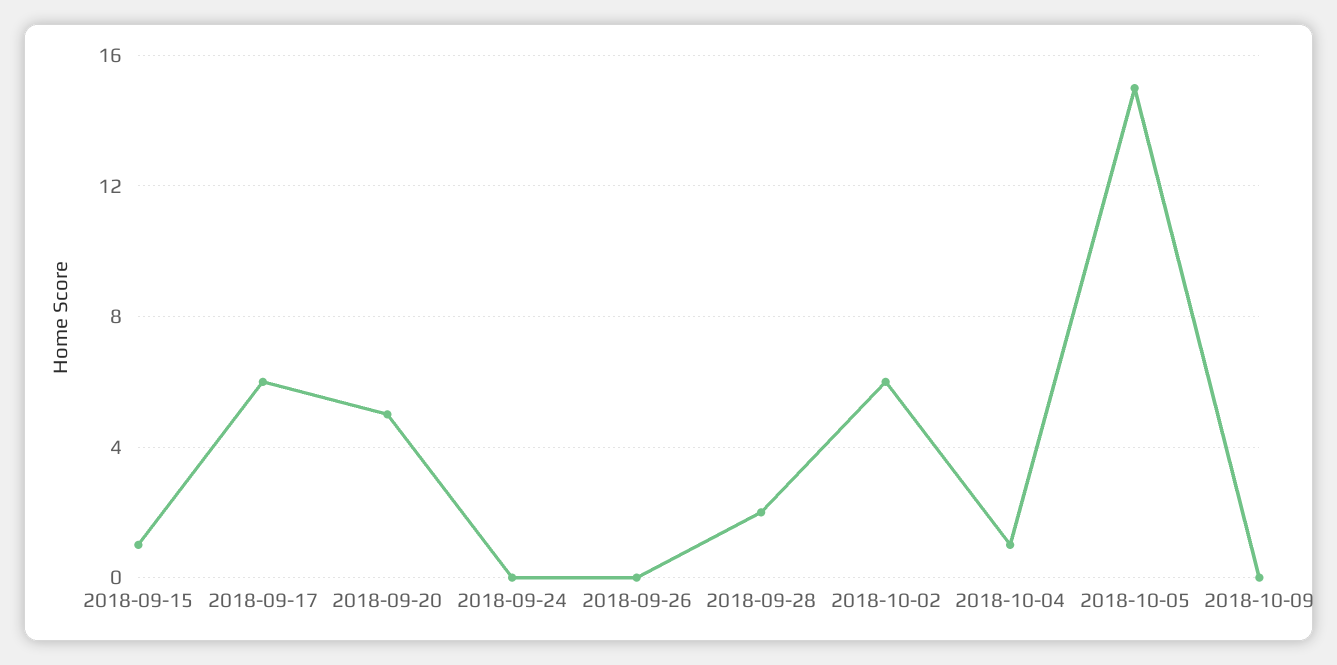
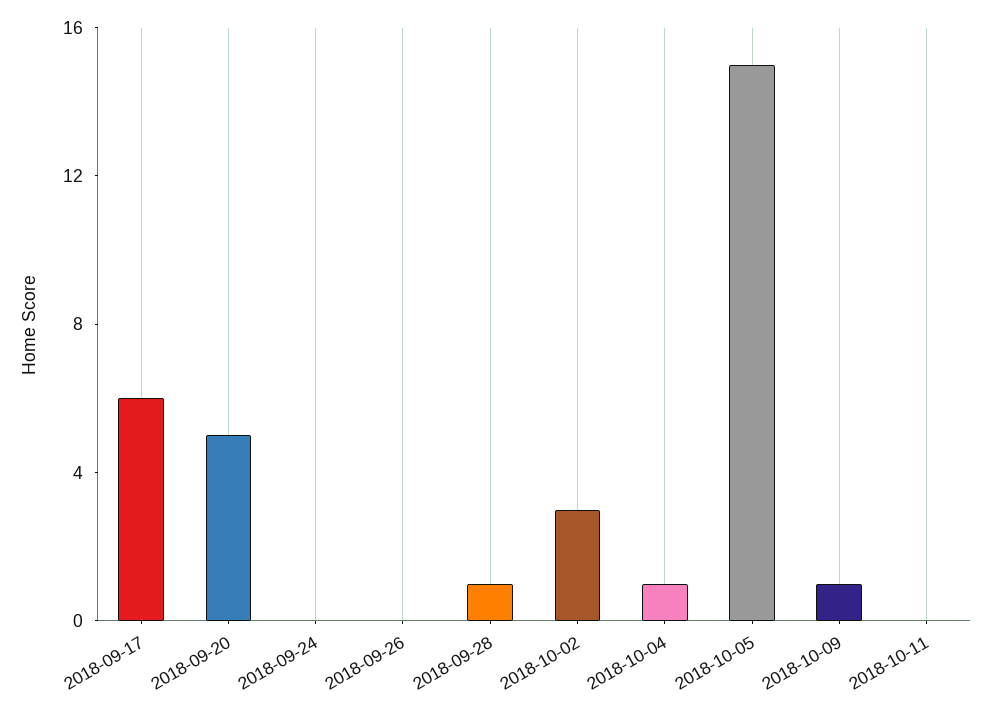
2018-09-15: 1 -> none
2018-09-28: 2 -> 1
2018-10-02: 6 -> 3
2018-10-09: 0 -> 1
2018-10-11: none -> 0

